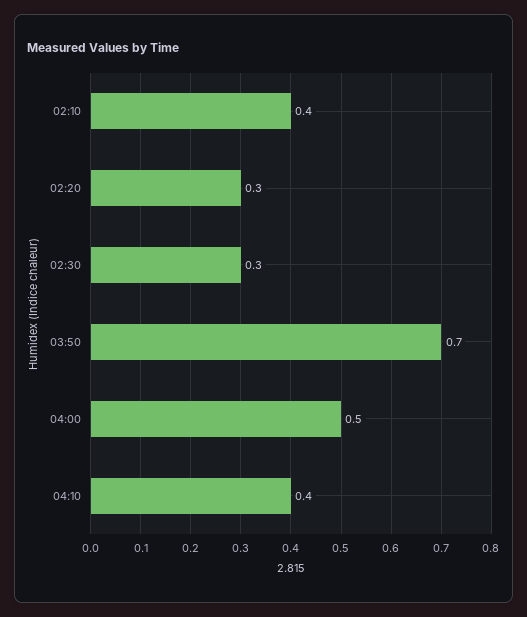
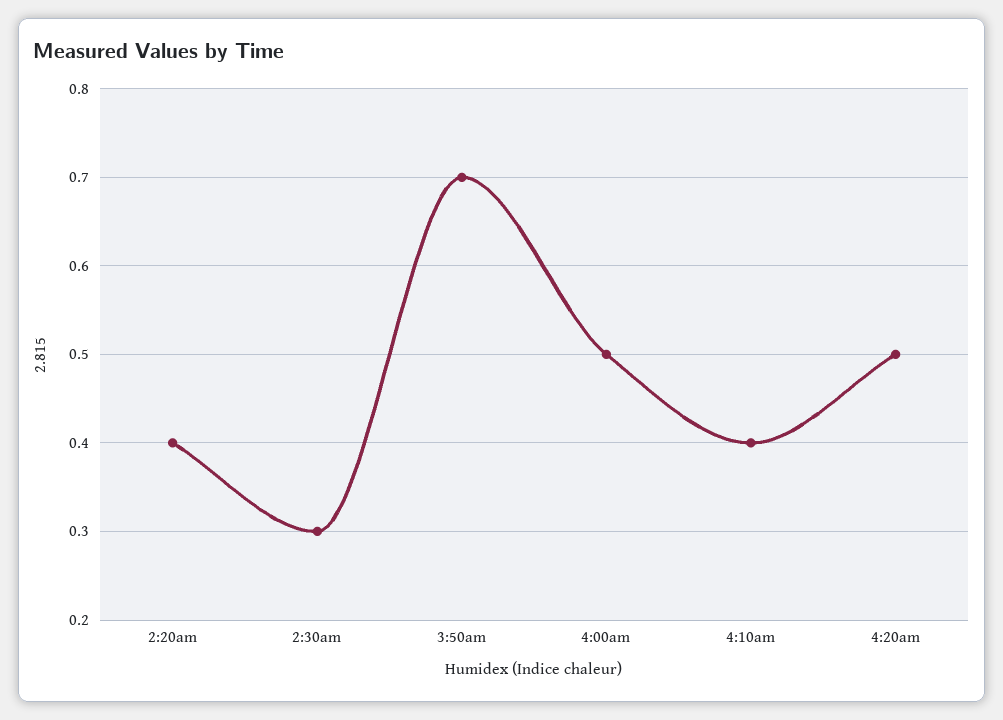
02:10: 0.4 -> none
02:20: 0.3 -> 0.4
4:20am: none -> 0.5

